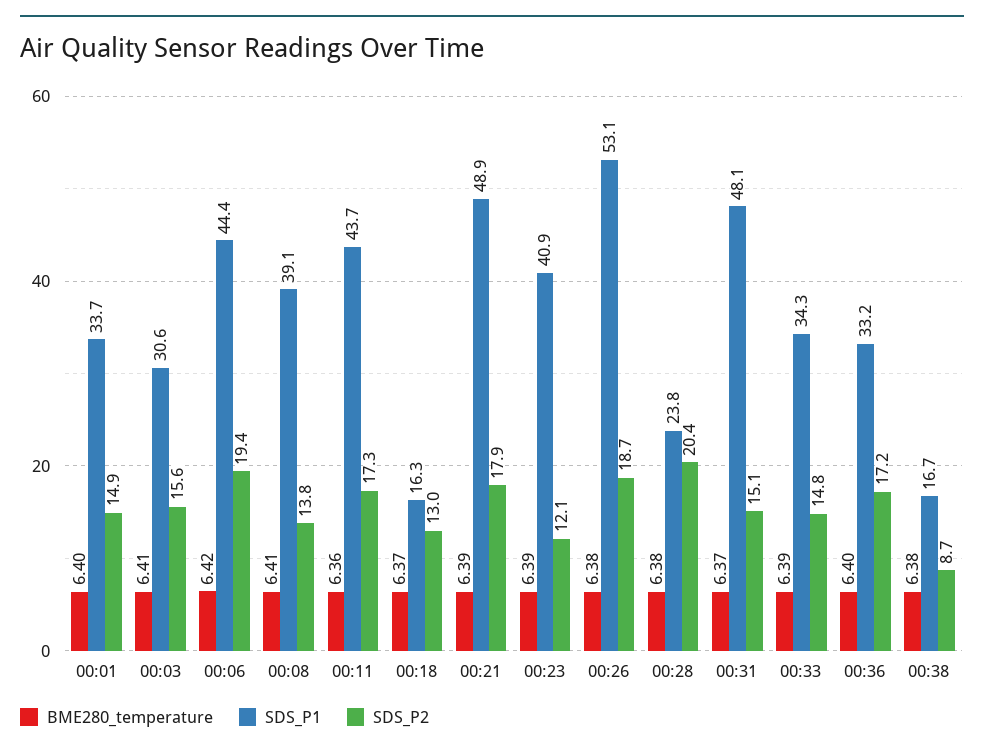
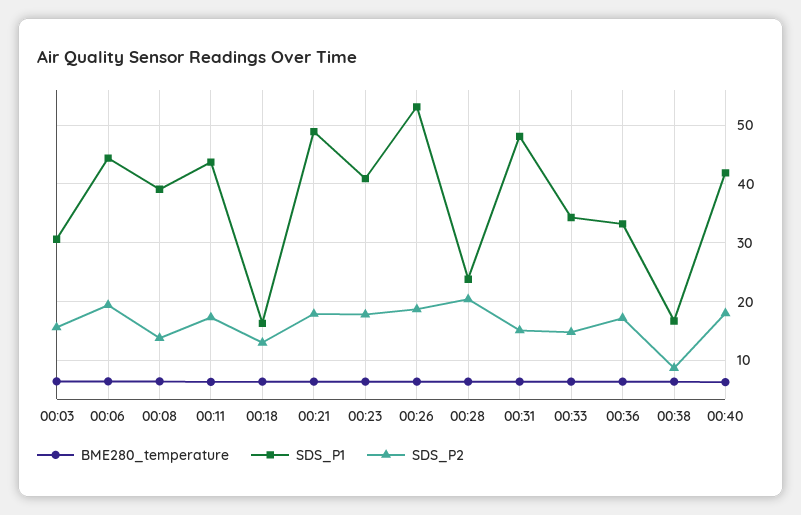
BME280_temperature, 00:01: 6.4 -> none
SDS_P1, 00:01: 33.7 -> none
SDS_P2, 00:01: 14.9 -> none
SDS_P2, 00:23: 12.1 -> 18
BME280_temperature, 00:40: none -> 6
SDS_P1, 00:40: none -> 42
SDS_P2, 00:40: none -> 18

